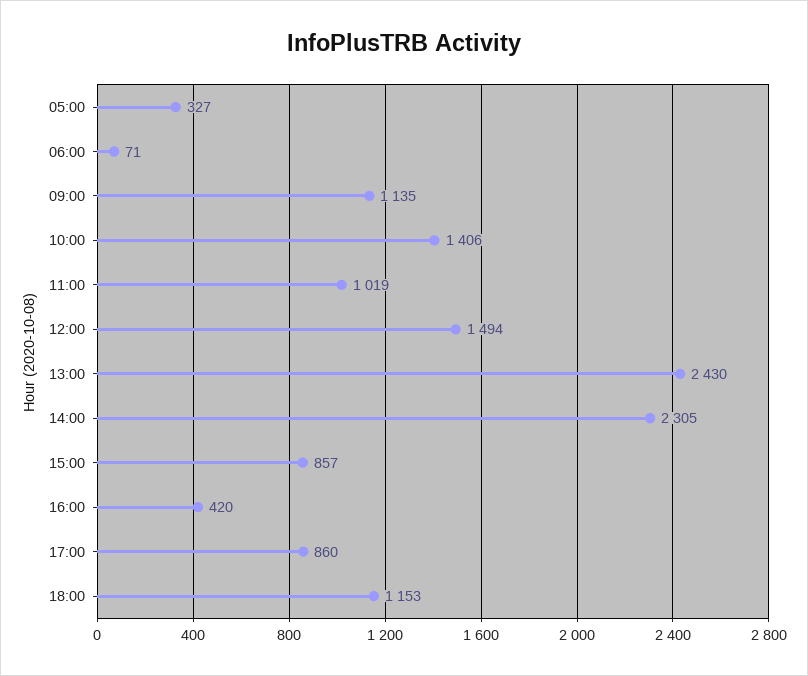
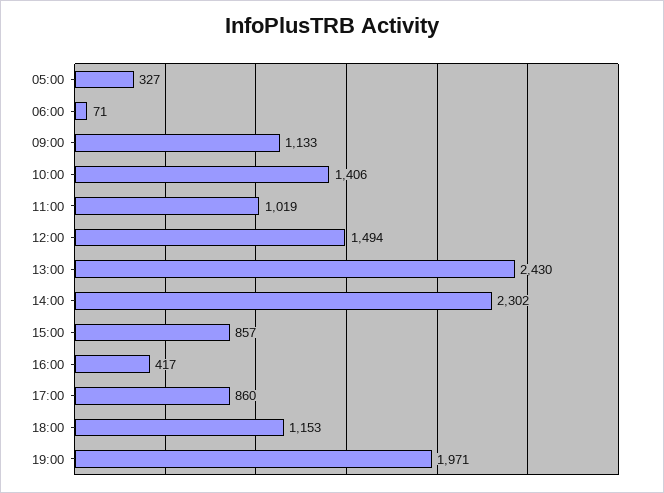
09:00: 1135 -> 1133
14:00: 2305 -> 2302
16:00: 420 -> 417
19:00: none -> 1971

